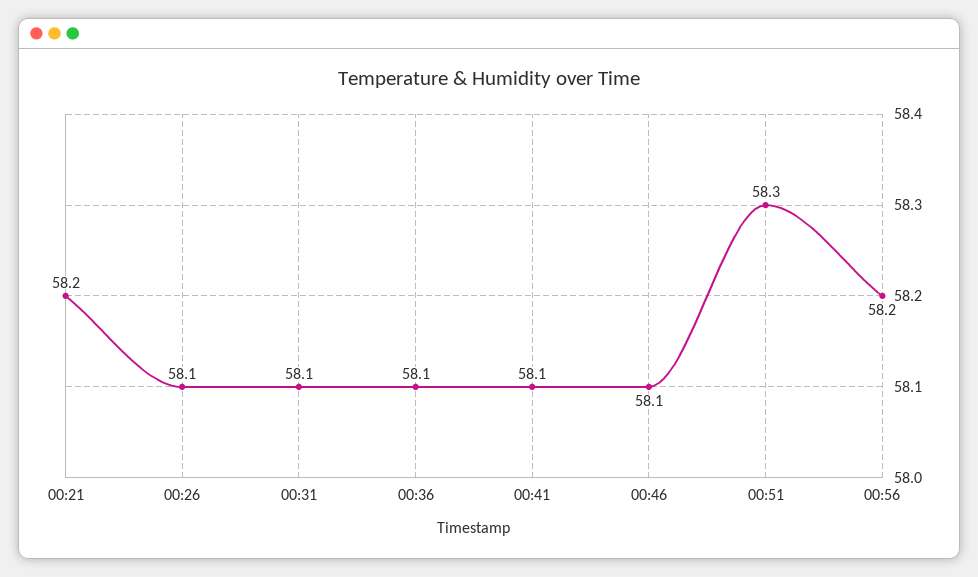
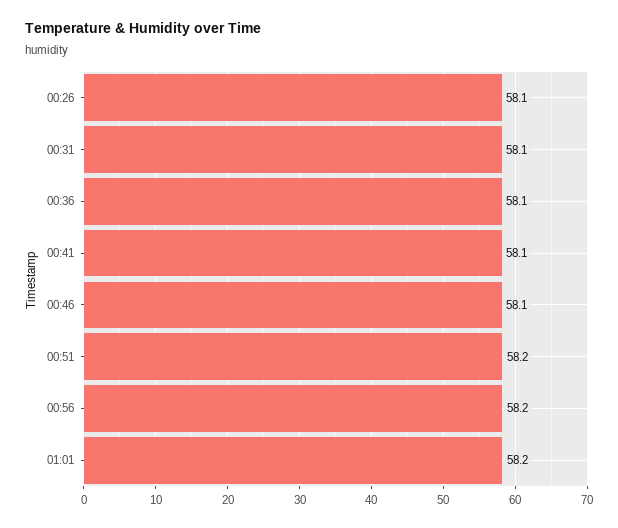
00:21: 58.2 -> none
00:51: 58.3 -> 58.2
01:01: none -> 58.2

